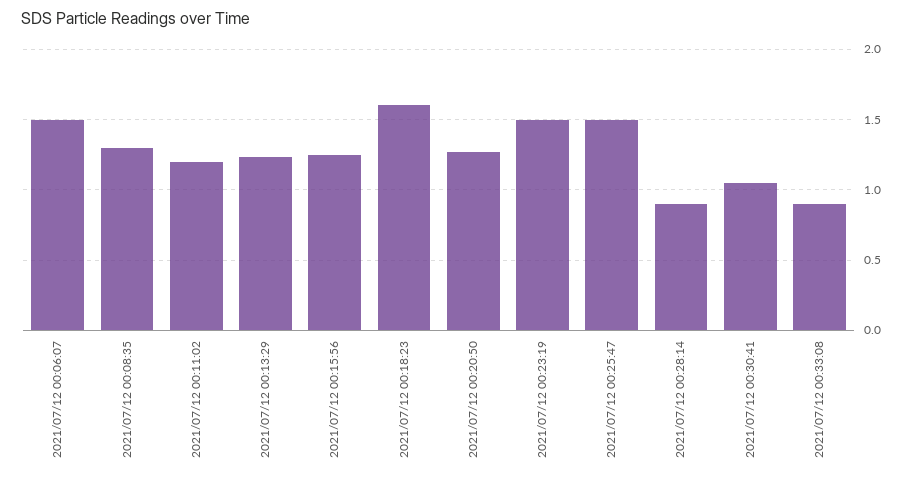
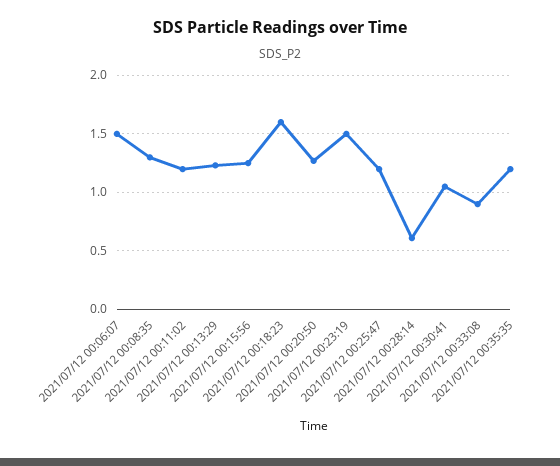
2021/07/12 00:25:47: 1.5 -> 1.2
2021/07/12 00:28:14: 0.9 -> 0.6
2021/07/12 00:35:35: none -> 1.2

